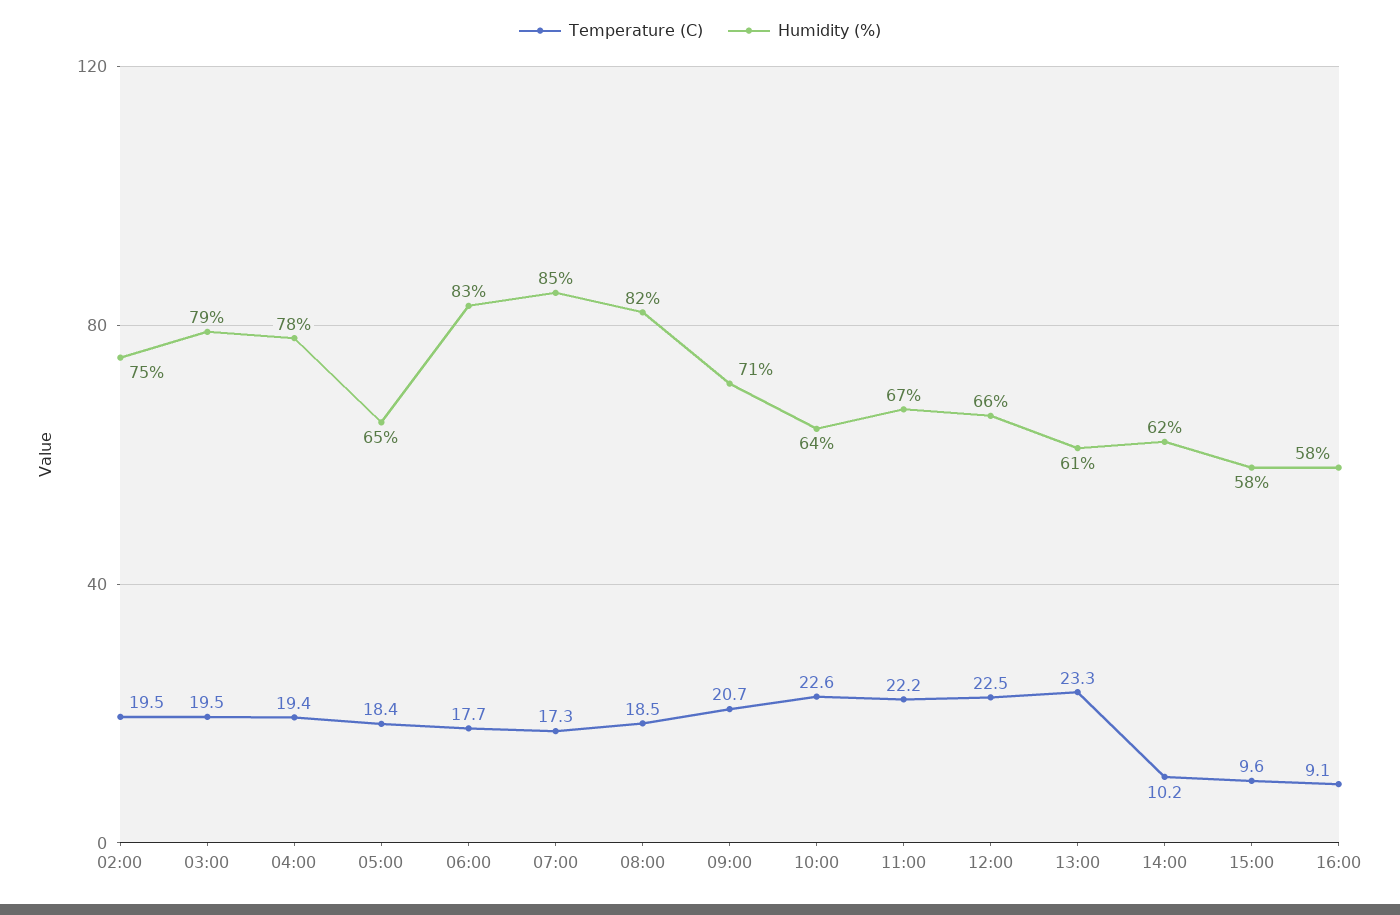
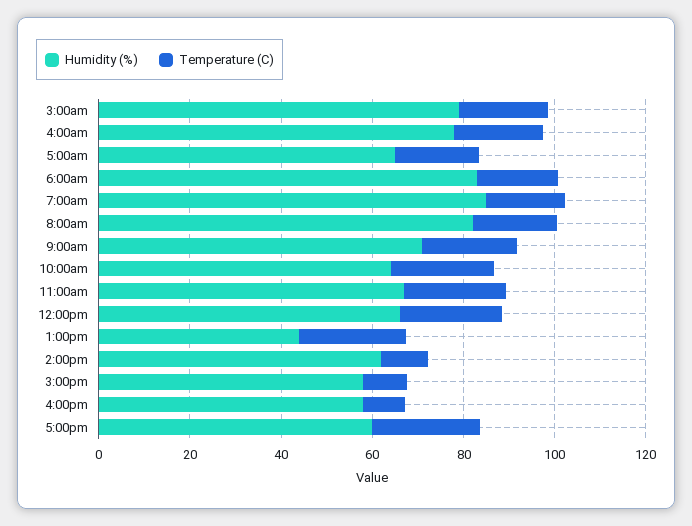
Temperature (C), 02:00: 19.5 -> none
Humidity (%), 02:00: 75 -> none
Humidity (%), 13:00: 61 -> 45
Humidity (%), 5:00pm: none -> 60
Temperature (C), 5:00pm: none -> 25

